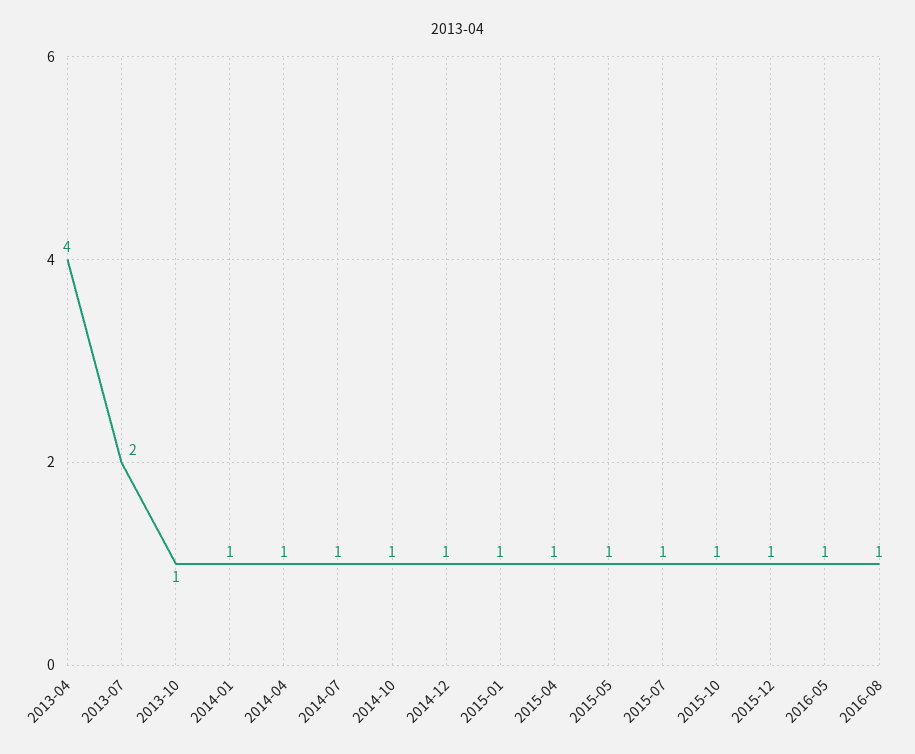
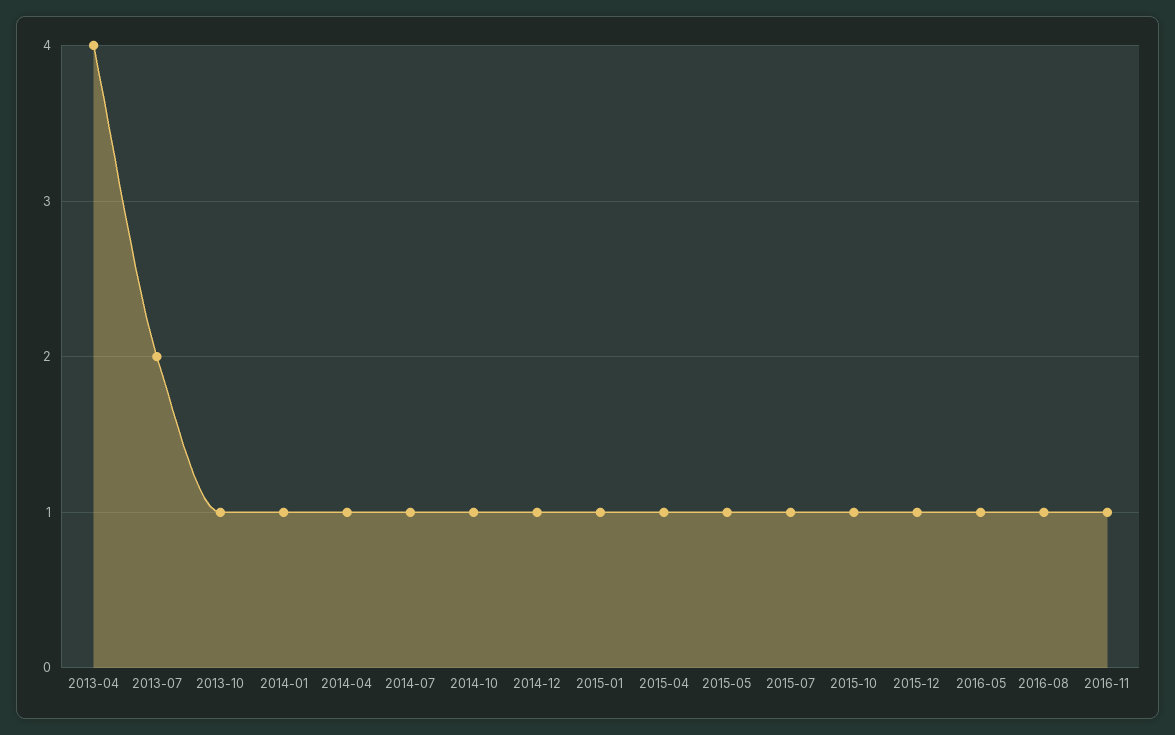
2016-11: none -> 1

